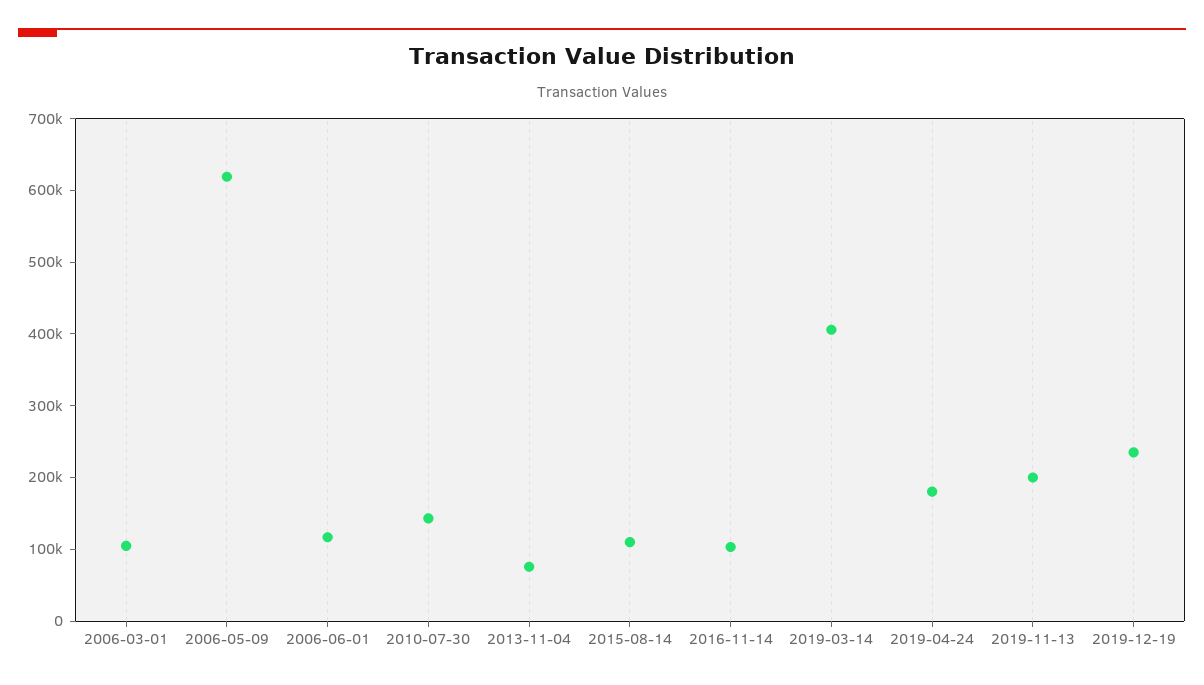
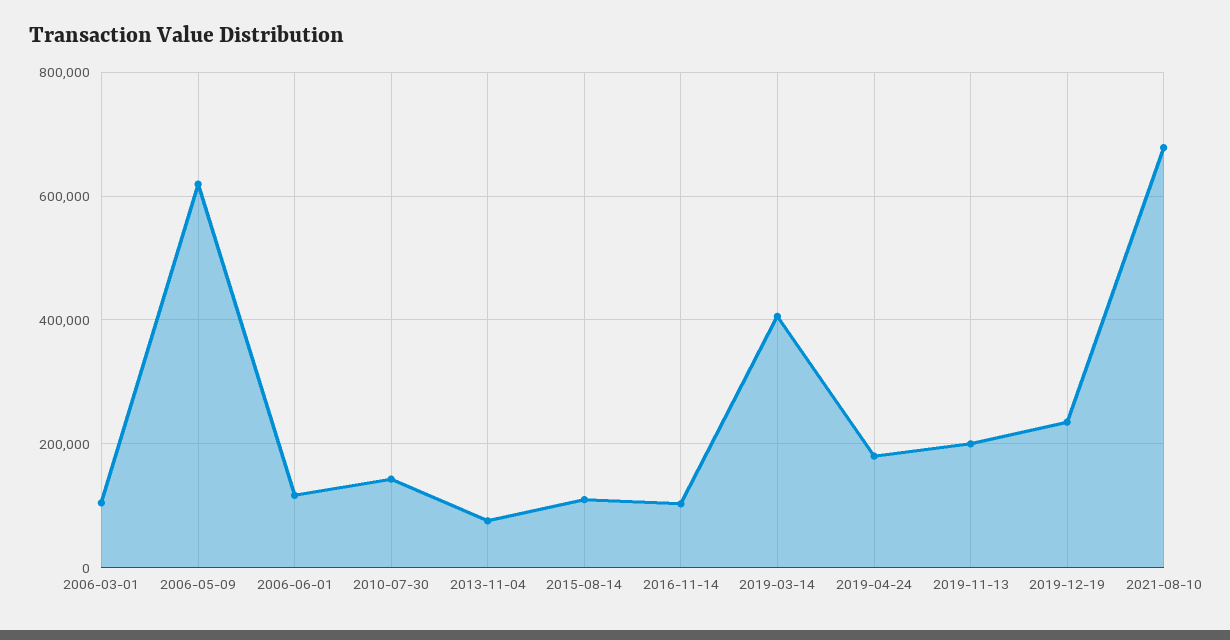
2021-08-10: none -> 680000

